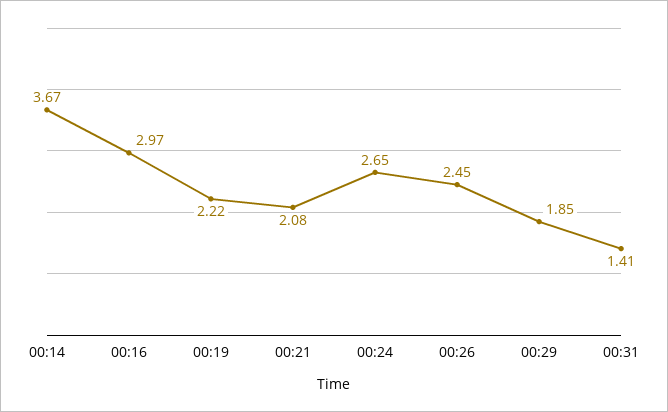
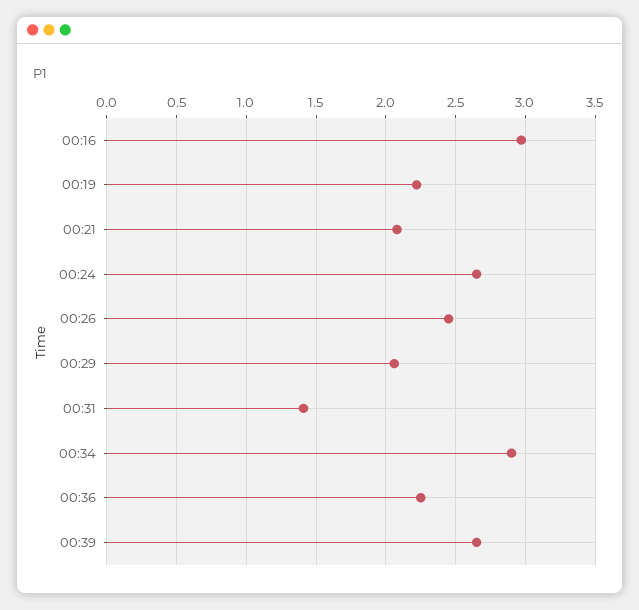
00:14: 3.67 -> none
00:29: 1.85 -> 2.05
00:34: none -> 2.9
00:36: none -> 2.25
00:39: none -> 2.65

